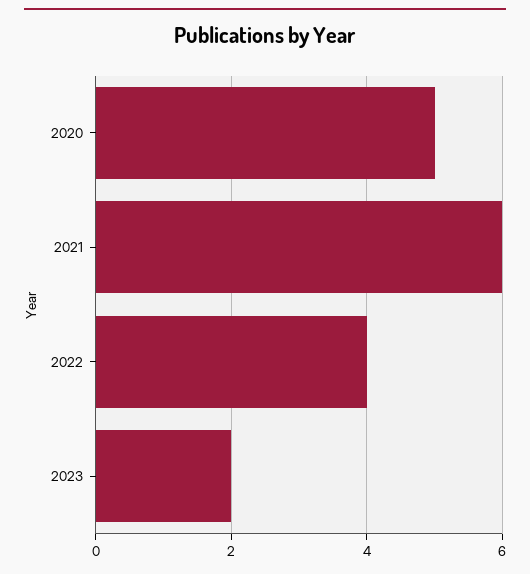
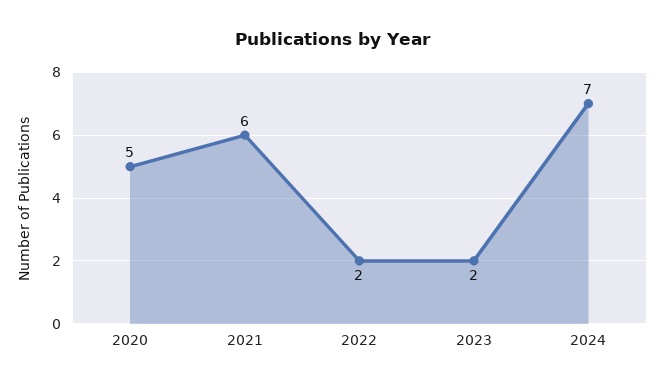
2022: 4 -> 2
2024: none -> 7

